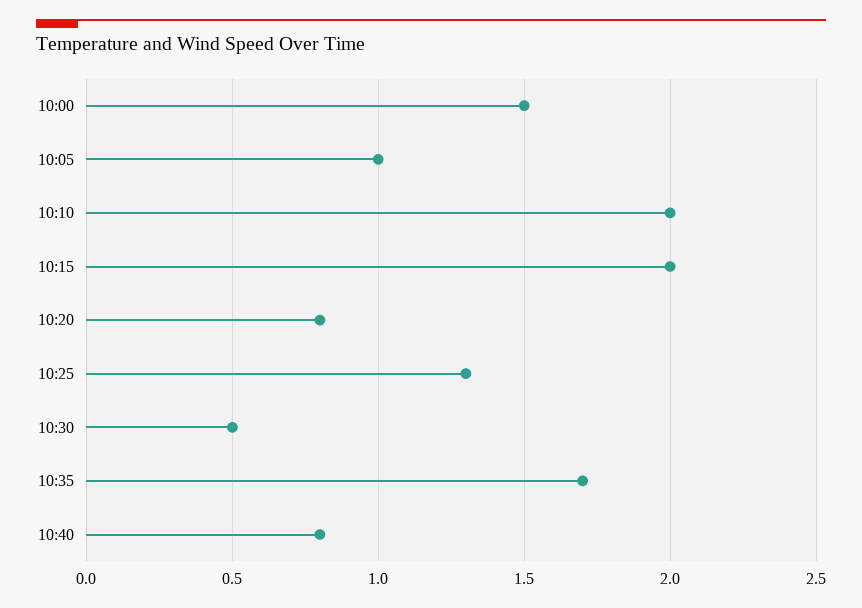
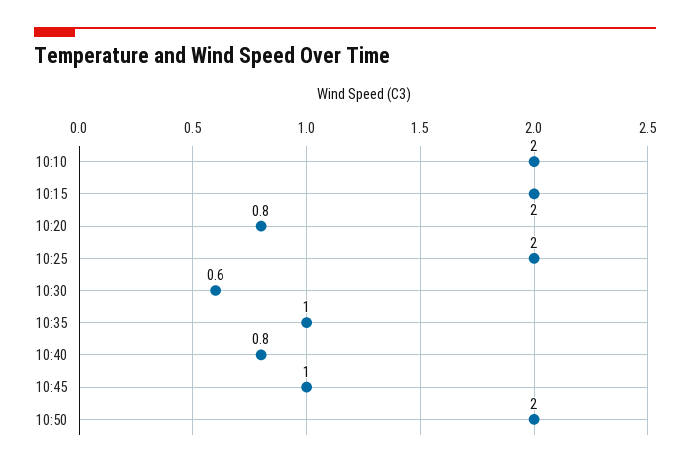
10:00: 1.5 -> none
10:05: 1 -> none
10:25: 1.3 -> 2
10:30: 0.5 -> 0.6
10:35: 1.7 -> 1
10:45: none -> 1
10:50: none -> 2

